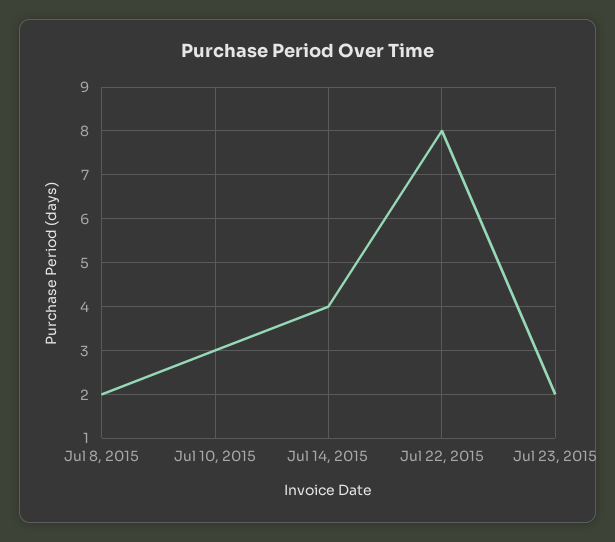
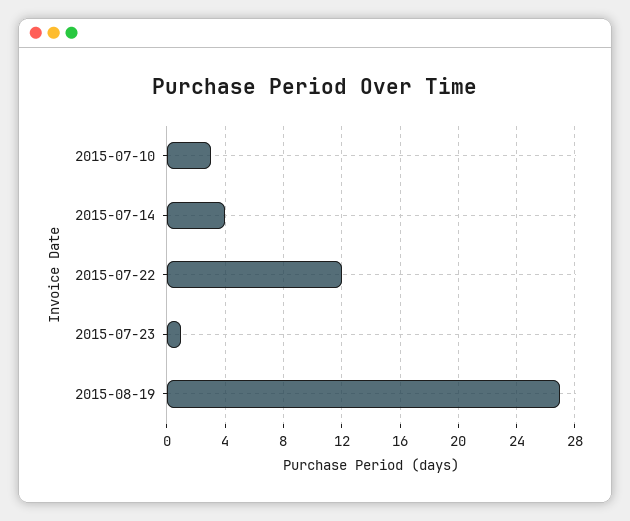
Jul 8, 2015: 2 -> none
Jul 22, 2015: 8 -> 12
Jul 23, 2015: 2 -> 1
2015-08-19: none -> 27

